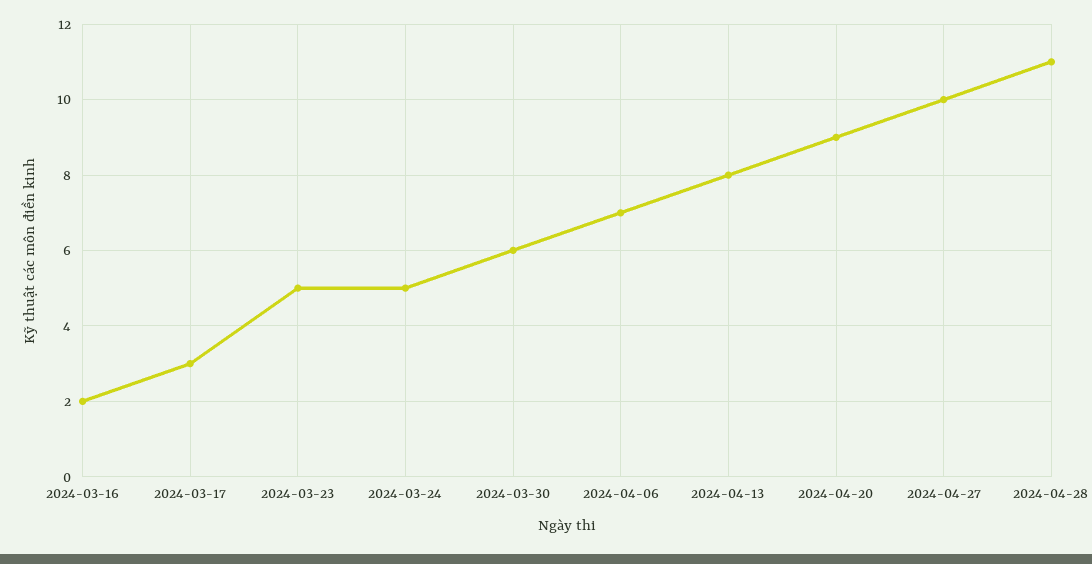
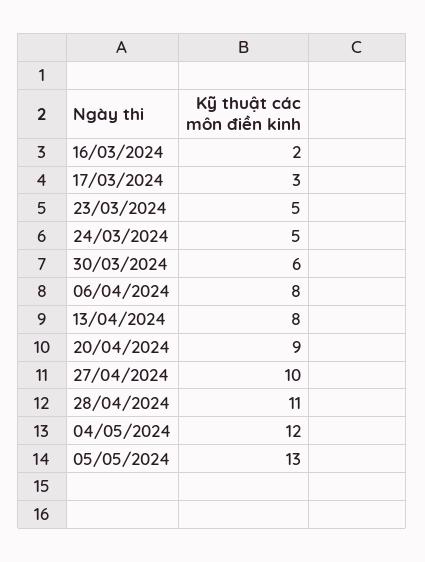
2024-04-06: 7 -> 8
04/05/2024: none -> 12
05/05/2024: none -> 13

